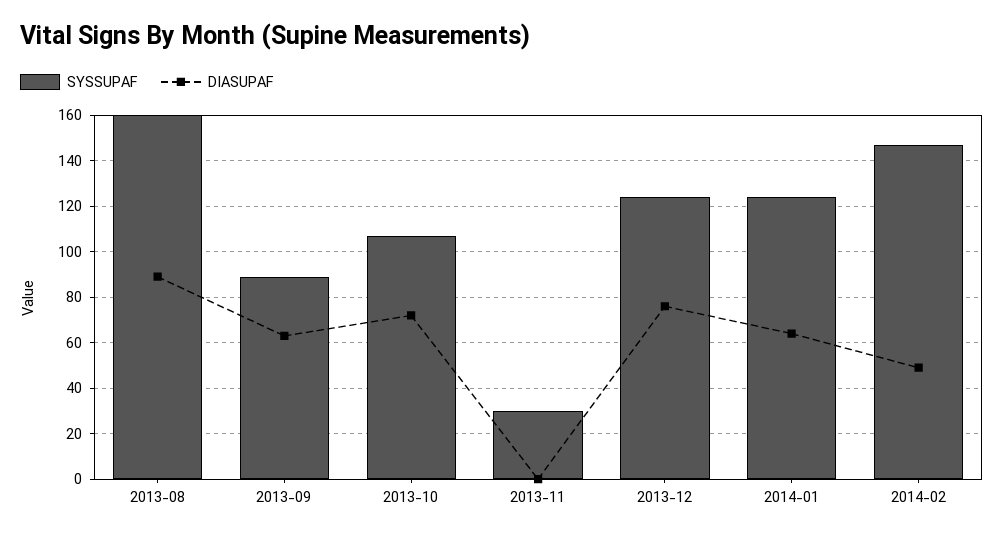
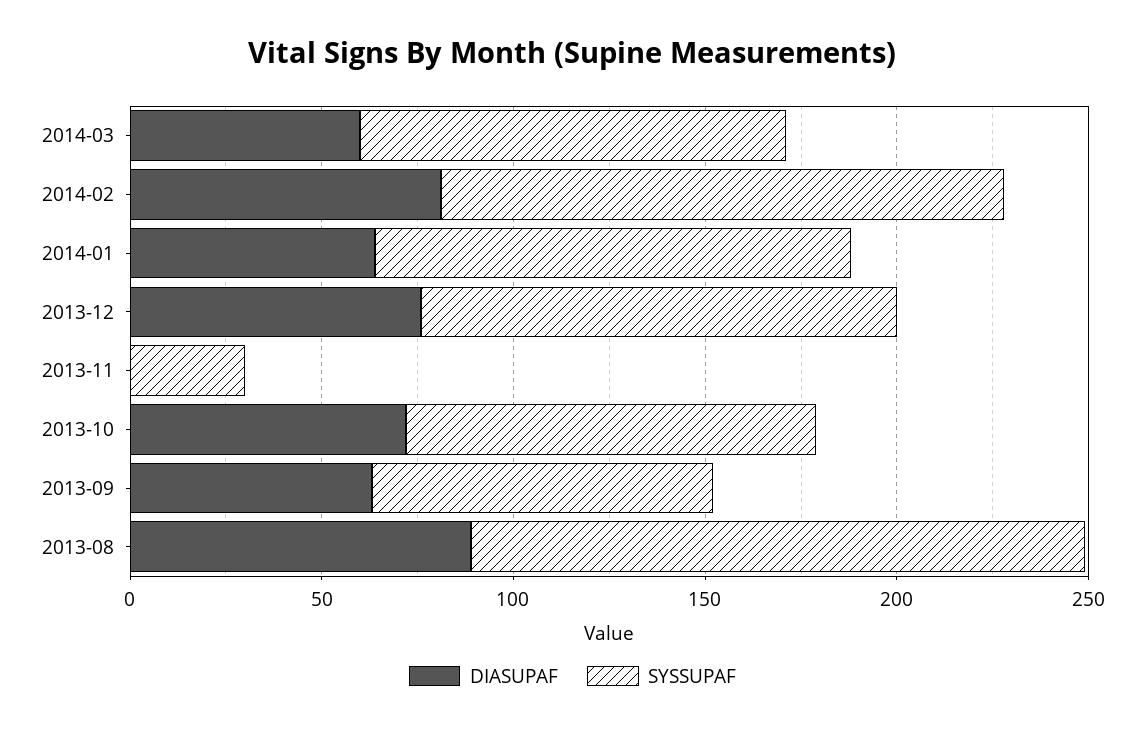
DIASUPAF, 2014-02: 50 -> 80
DIASUPAF, 2014-03: none -> 60
SYSSUPAF, 2014-03: none -> 110

